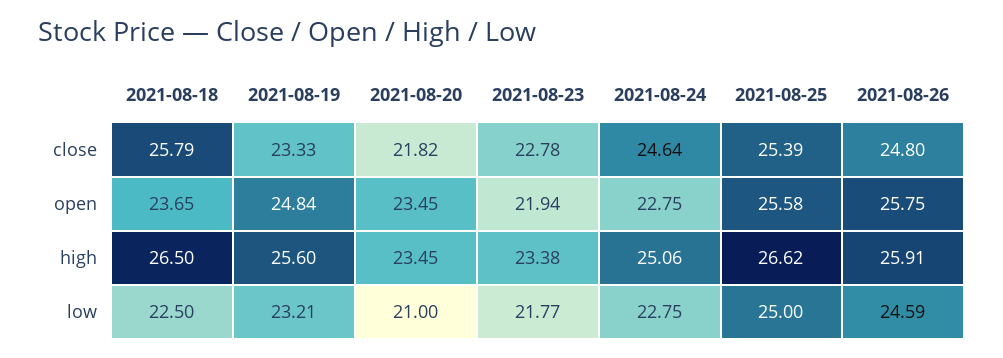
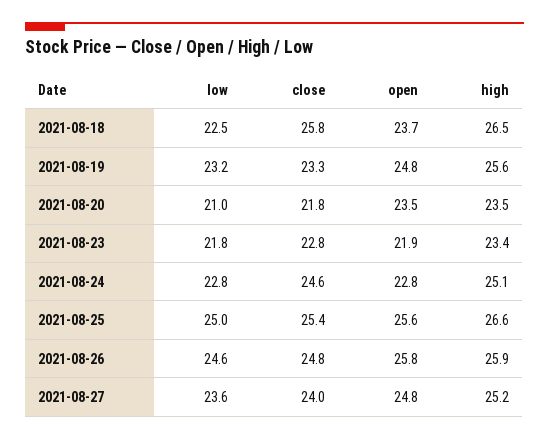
2021-08-27, low: none -> 23.6
2021-08-27, close: none -> 24
2021-08-27, open: none -> 24.8
2021-08-27, high: none -> 25.2

